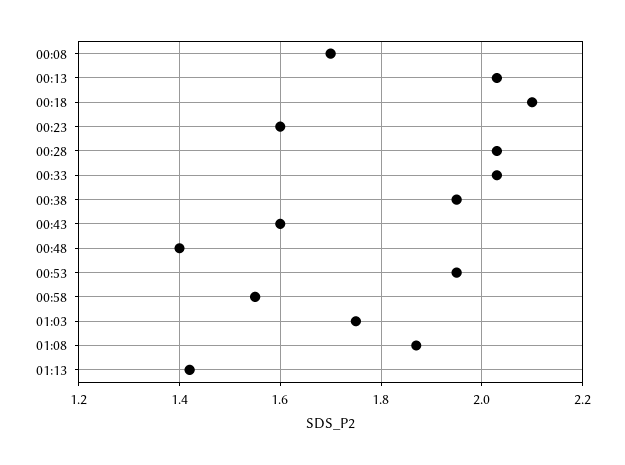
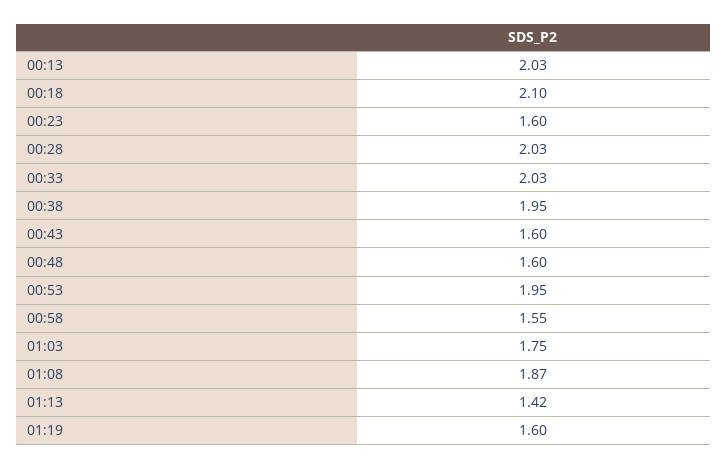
00:08: 1.7 -> none
00:48: 1.4 -> 1.6
01:19: none -> 1.6

